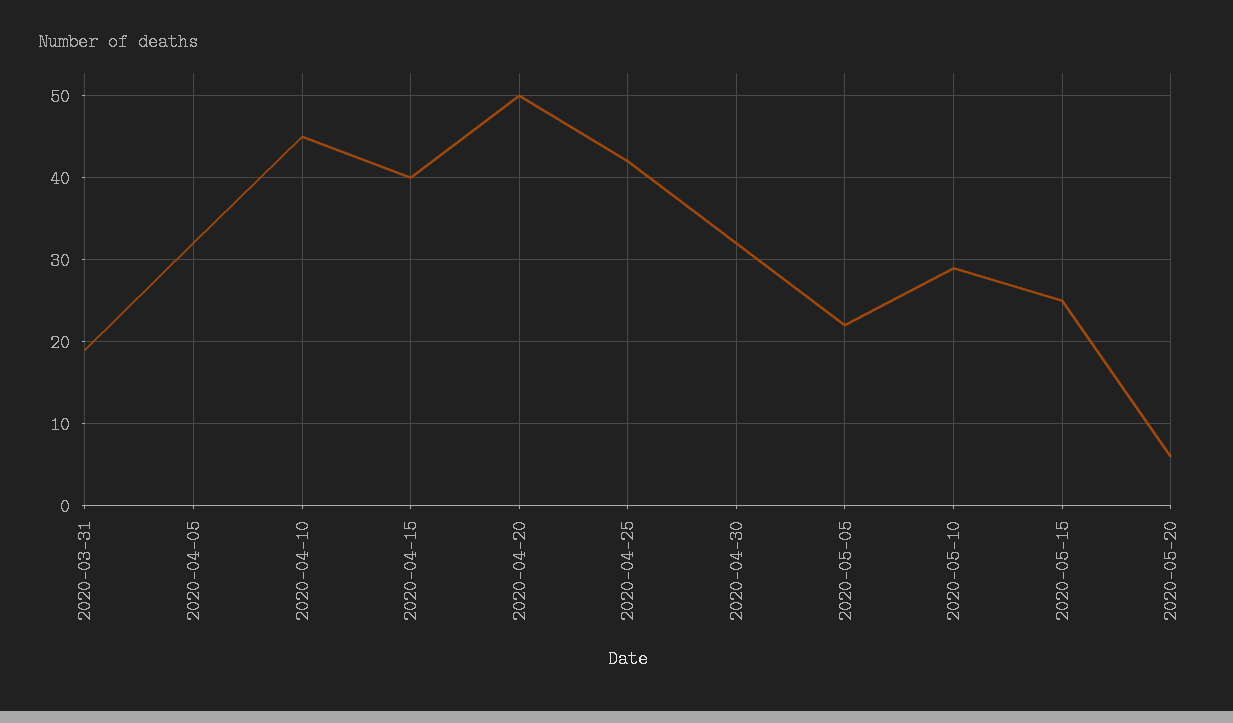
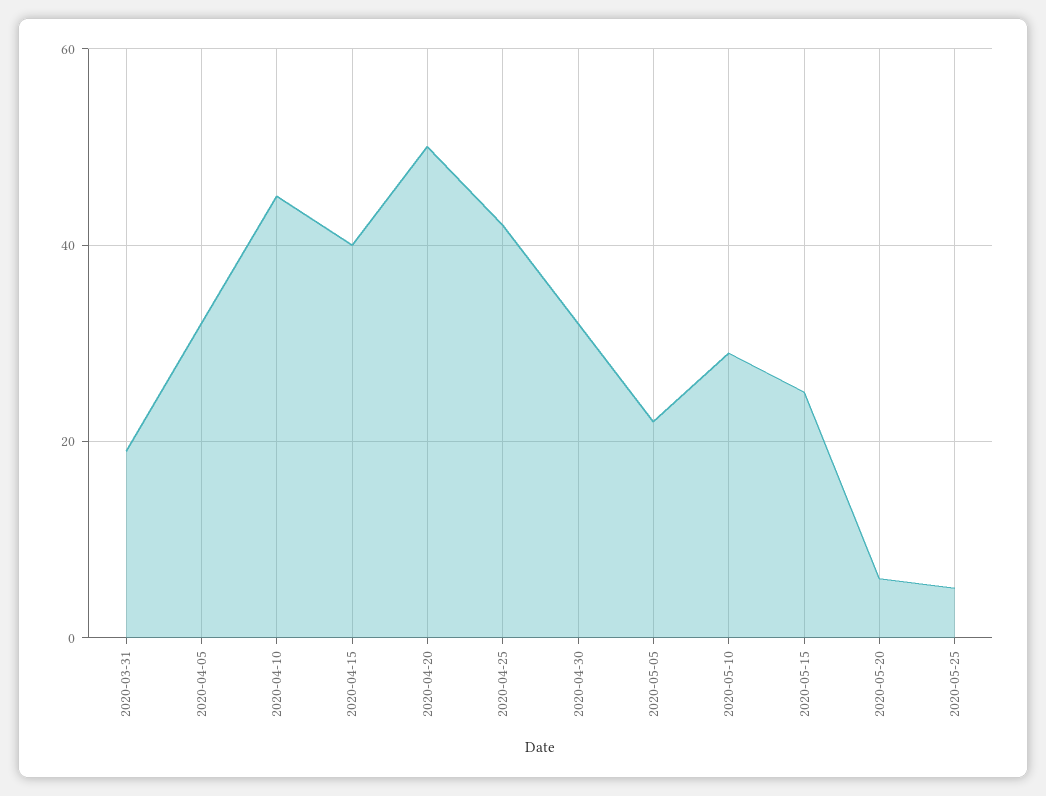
2020-05-25: none -> 5

